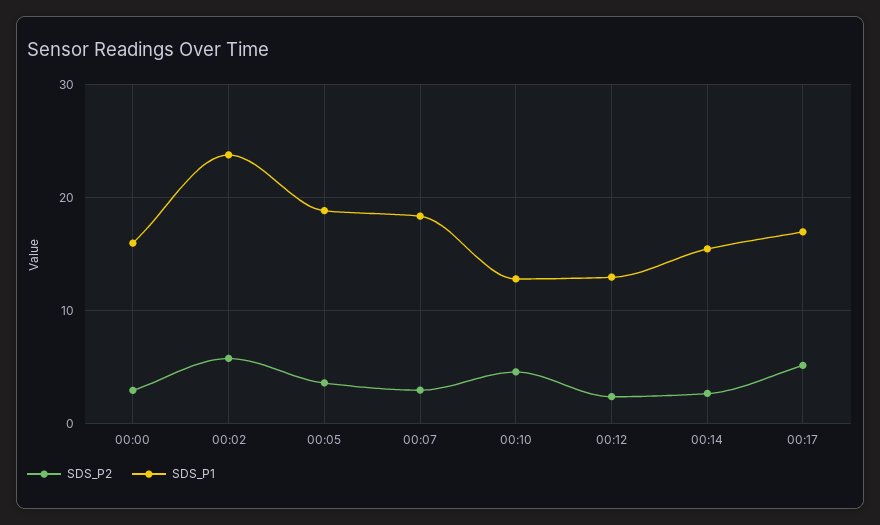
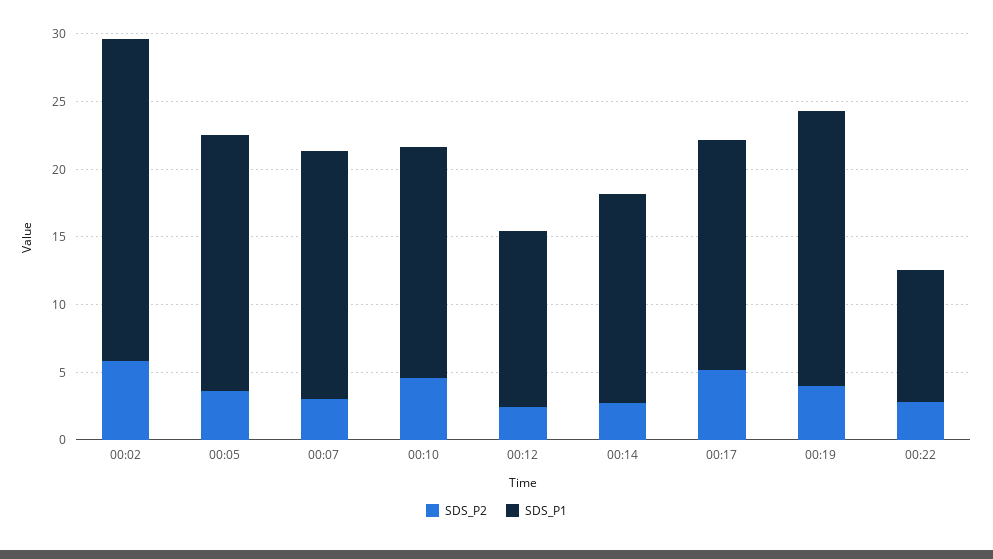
SDS_P2, 00:00: 3 -> none
SDS_P1, 00:00: 16 -> none
SDS_P1, 00:10: 13 -> 17
SDS_P2, 00:19: none -> 4
SDS_P1, 00:19: none -> 20
SDS_P2, 00:22: none -> 3
SDS_P1, 00:22: none -> 10

